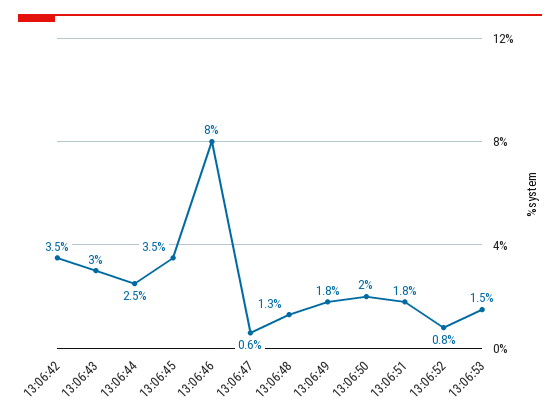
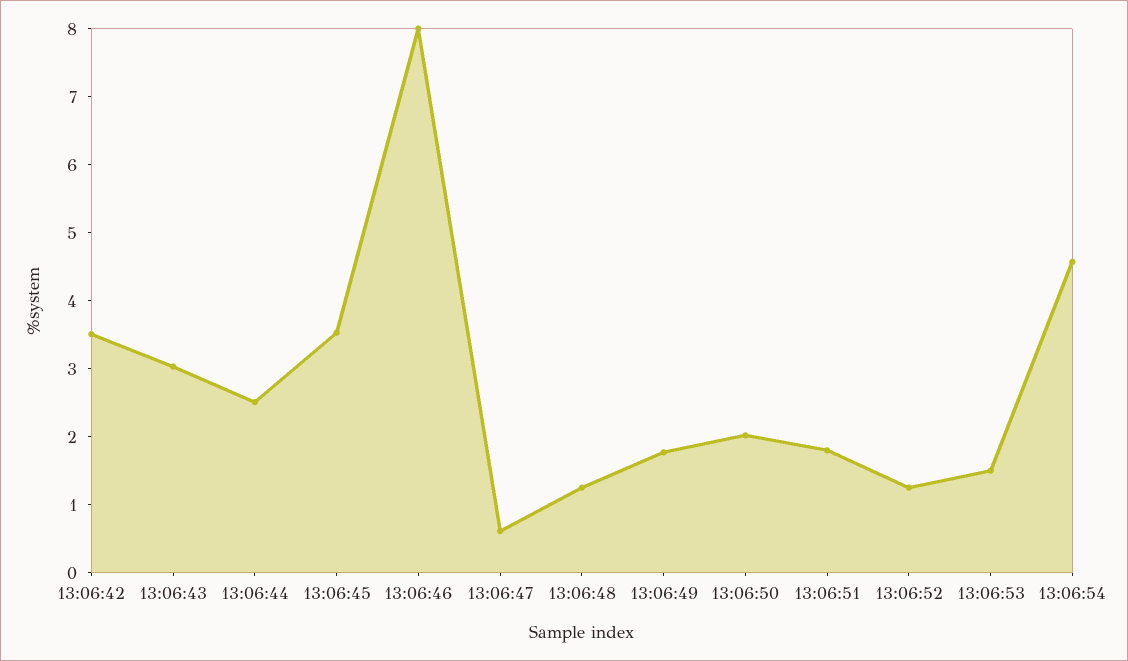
13:06:52: 0.8 -> 1.2
13:06:54: none -> 4.6

